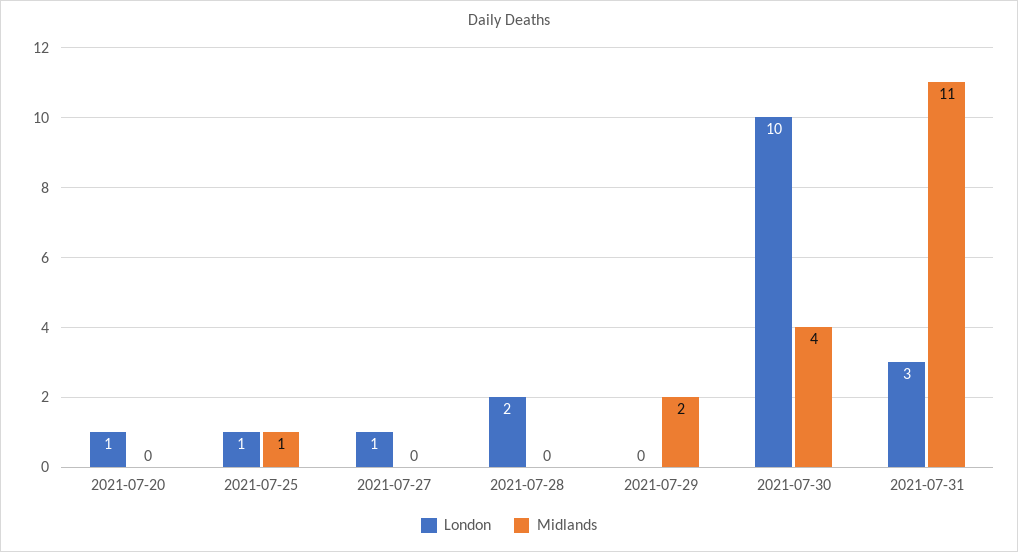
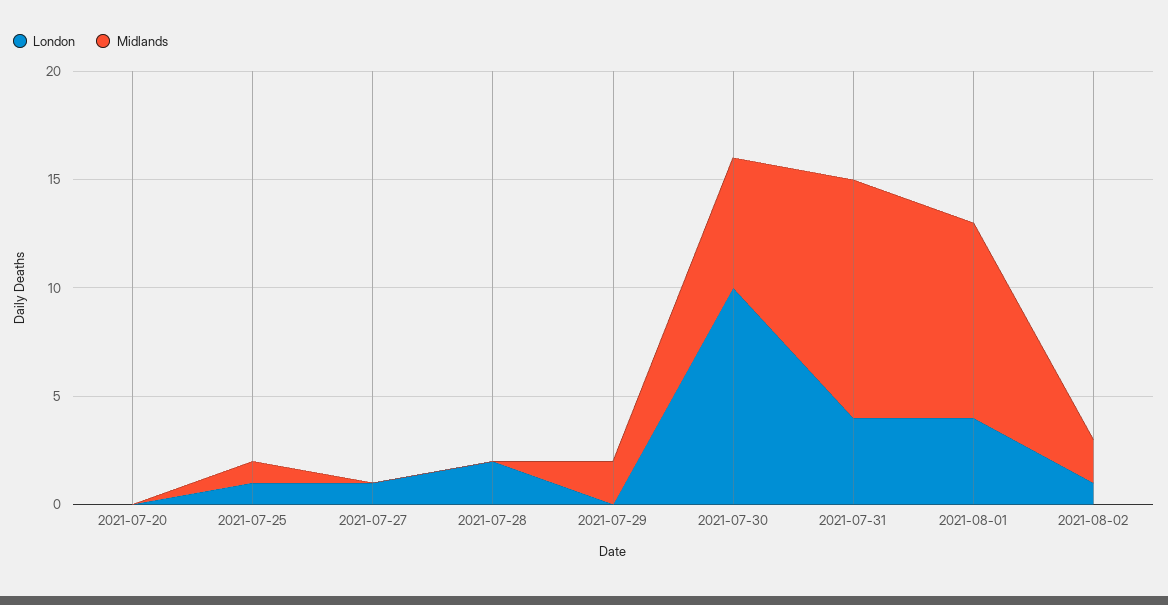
London, 2021-07-20: 1 -> 0
Midlands, 2021-07-30: 4 -> 6
London, 2021-07-31: 3 -> 4
London, 2021-08-01: none -> 4
Midlands, 2021-08-01: none -> 9
London, 2021-08-02: none -> 1
Midlands, 2021-08-02: none -> 2

